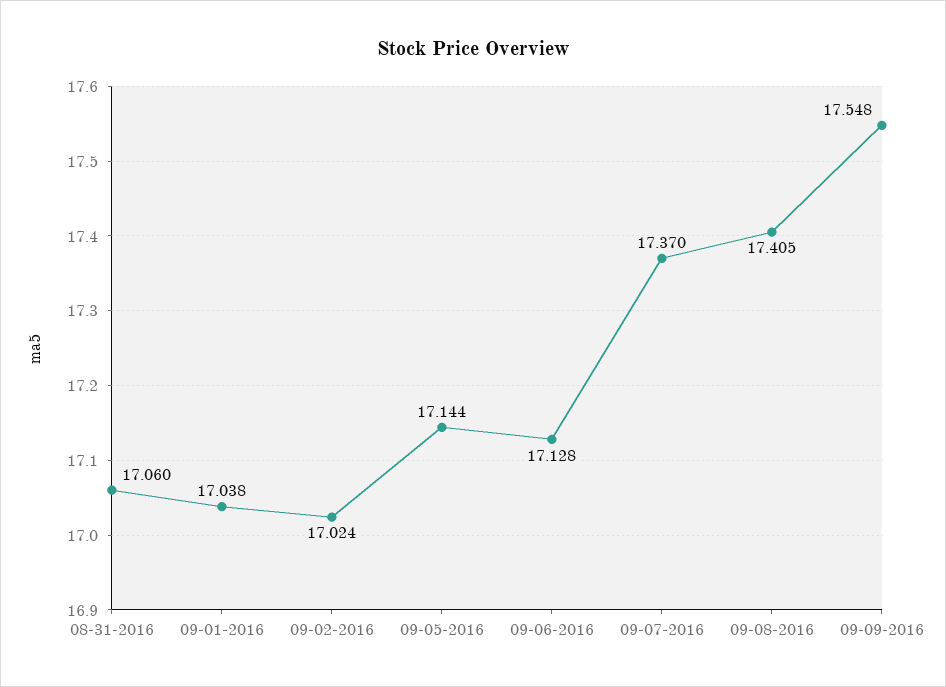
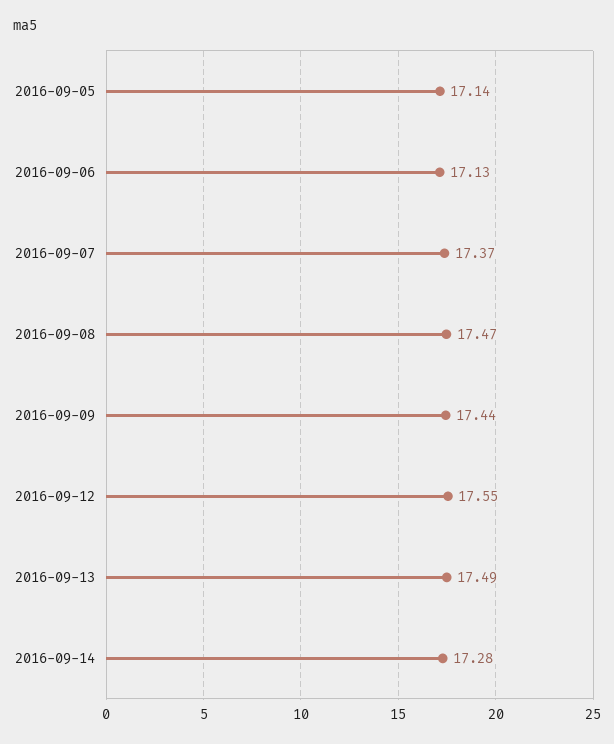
08-31-2016: 17.06 -> none
09-01-2016: 17.038 -> none
09-02-2016: 17.024 -> none
09-08-2016: 17.405 -> 17.47
09-09-2016: 17.548 -> 17.44
2016-09-12: none -> 17.55
2016-09-13: none -> 17.49
2016-09-14: none -> 17.28

